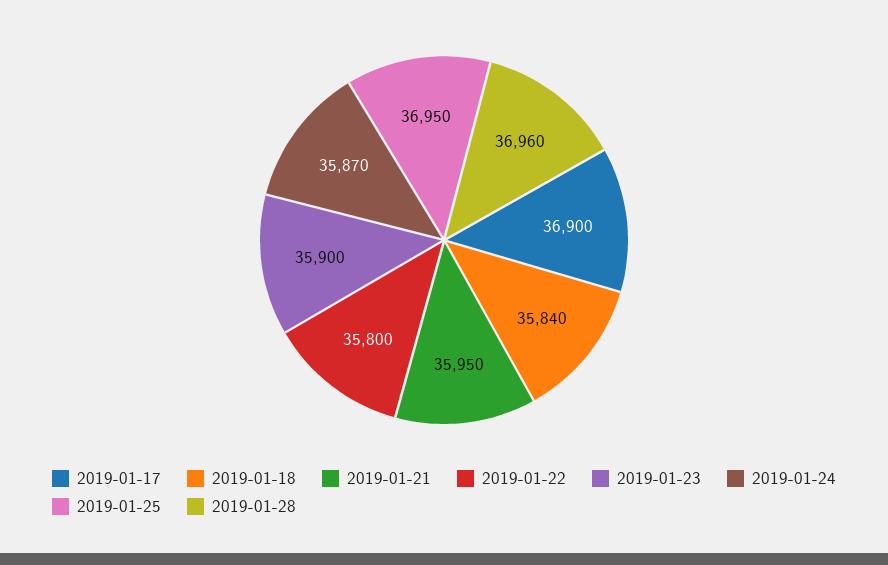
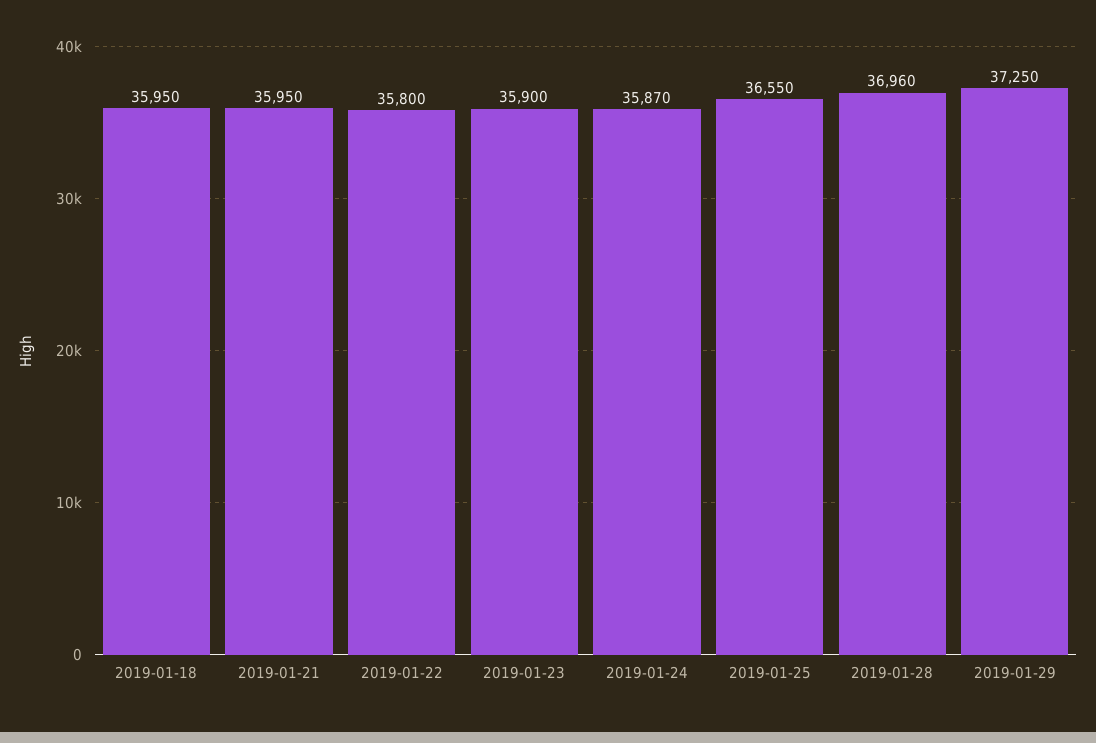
2019-01-17: 36900 -> none
2019-01-18: 35840 -> 35950
2019-01-25: 36950 -> 36550
2019-01-29: none -> 37250

